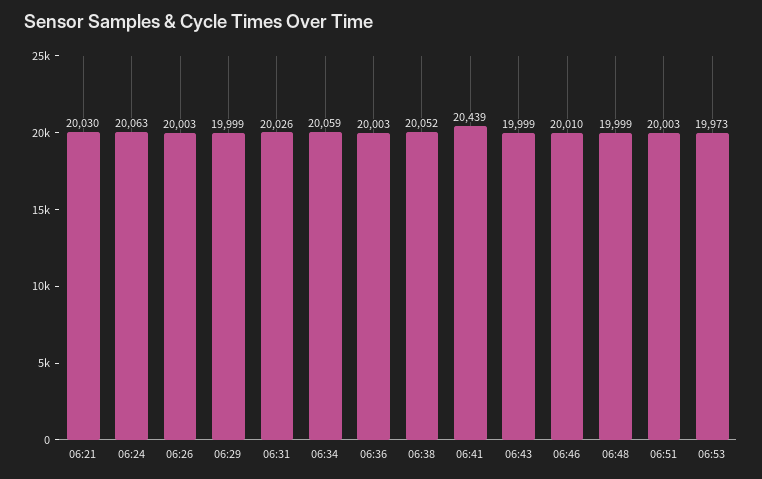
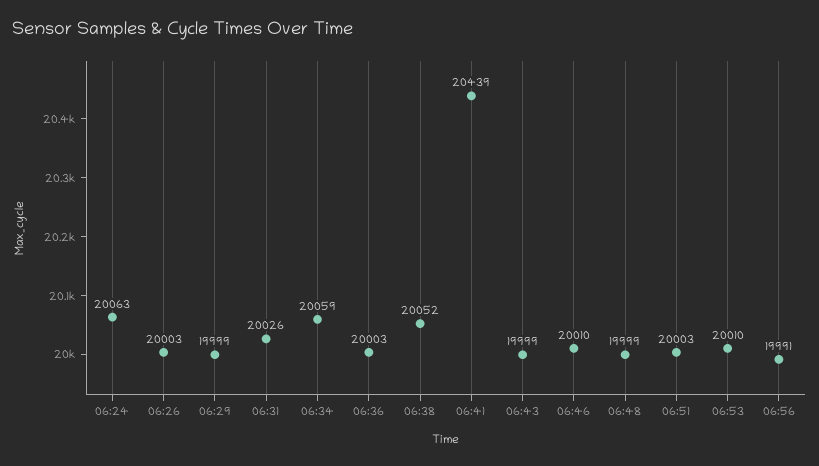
06:21: 20030 -> none
06:53: 19973 -> 20010
06:56: none -> 19991

